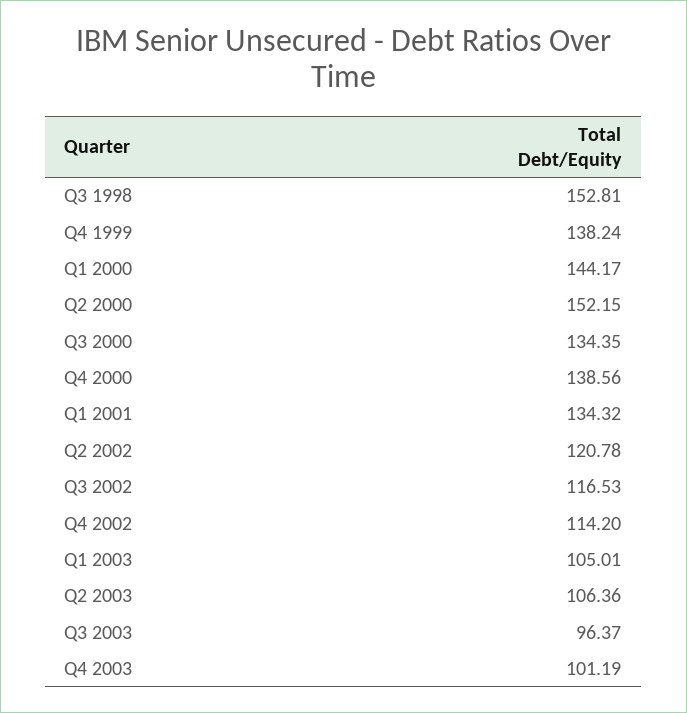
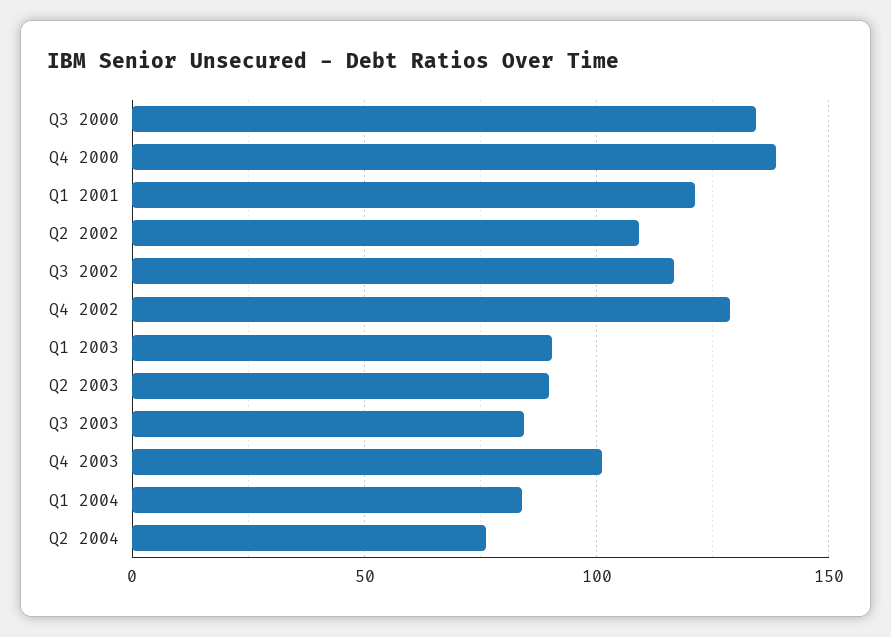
Q3 1998: 152.81 -> none
Q4 1999: 138.24 -> none
Q1 2000: 144.17 -> none
Q2 2000: 152.15 -> none
Q1 2001: 134.32 -> 120
Q2 2002: 120.78 -> 110
Q4 2002: 114.2 -> 130
Q1 2003: 105.01 -> 90
Q2 2003: 106.36 -> 90
Q3 2003: 96.37 -> 85
Q1 2004: none -> 85
Q2 2004: none -> 75

